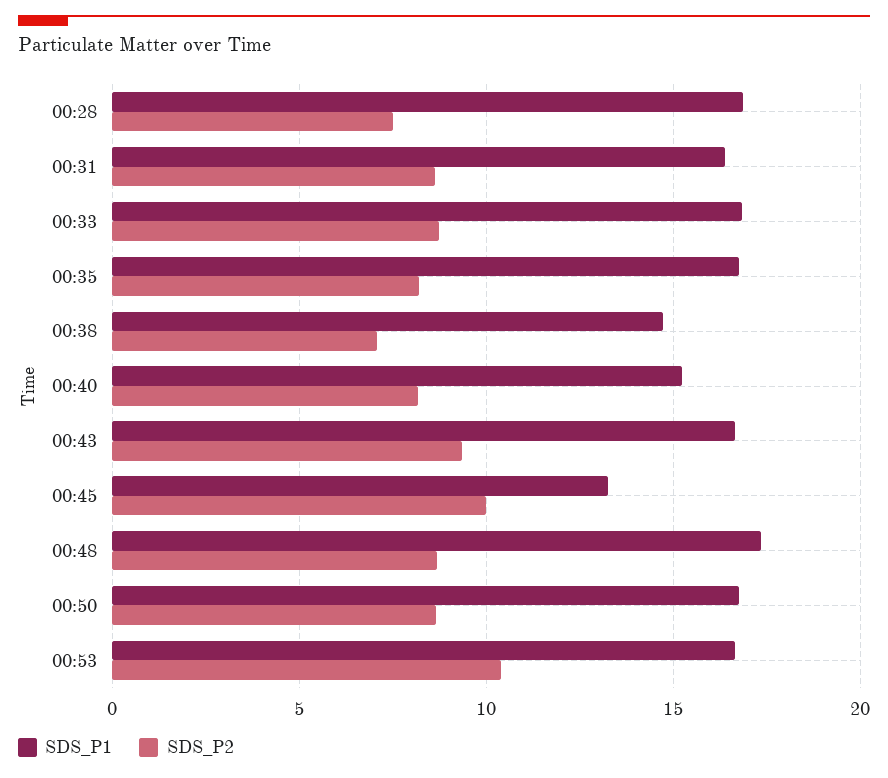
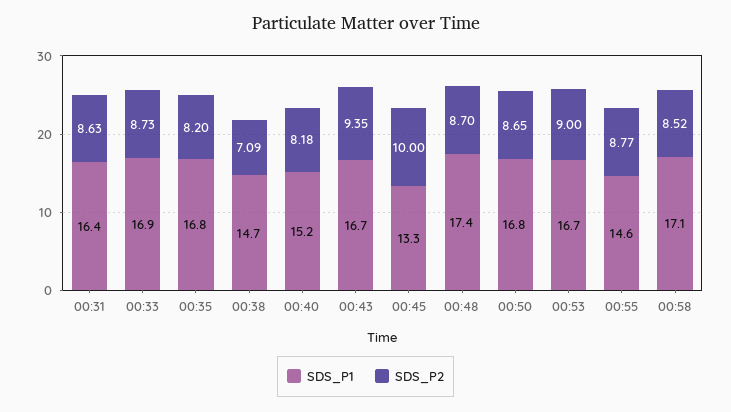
SDS_P1, 00:28: 17 -> none
SDS_P2, 00:28: 7.5 -> none
SDS_P2, 00:53: 10.5 -> 9
SDS_P1, 00:55: none -> 14.6
SDS_P2, 00:55: none -> 8.77
SDS_P1, 00:58: none -> 17.1
SDS_P2, 00:58: none -> 8.52

